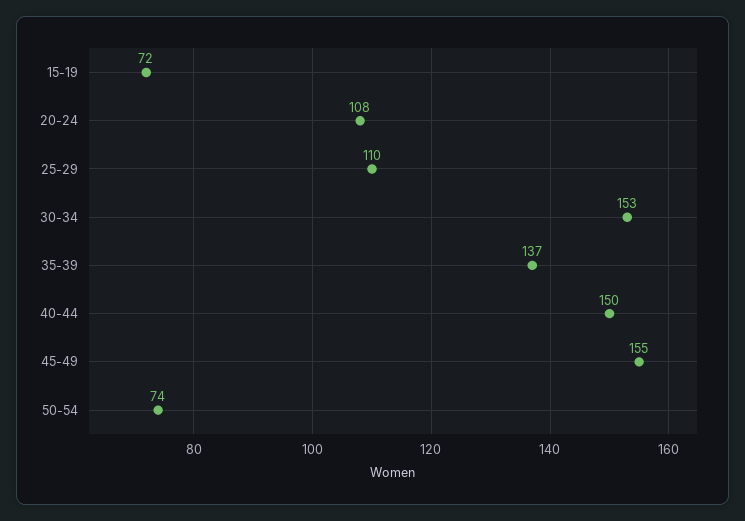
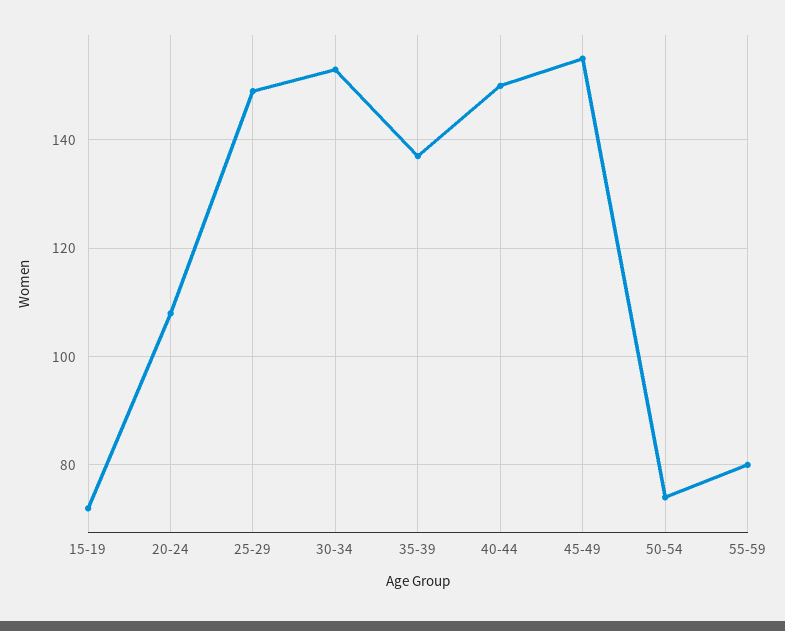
25-29: 110 -> 150
55-59: none -> 80

